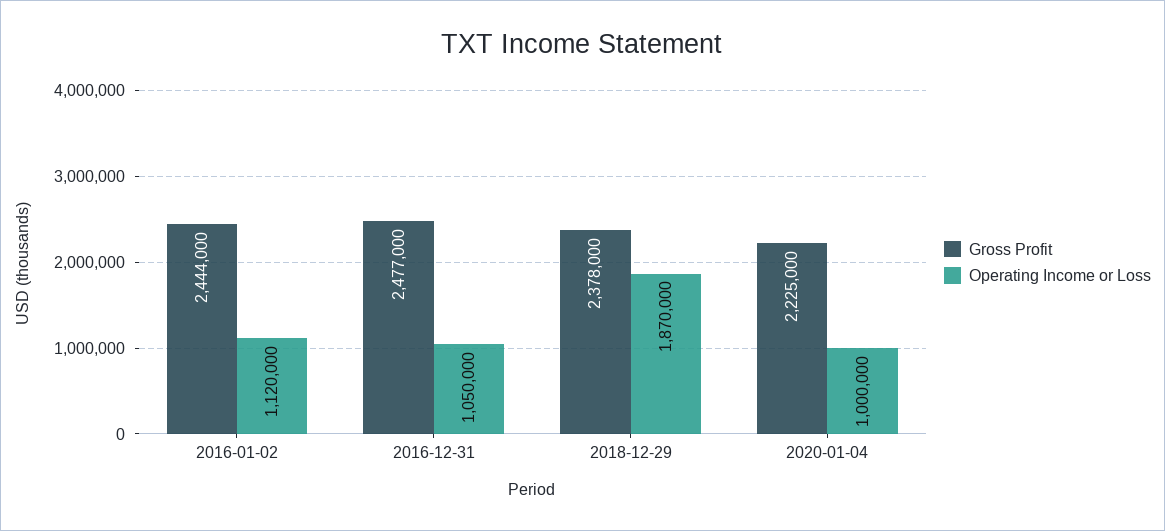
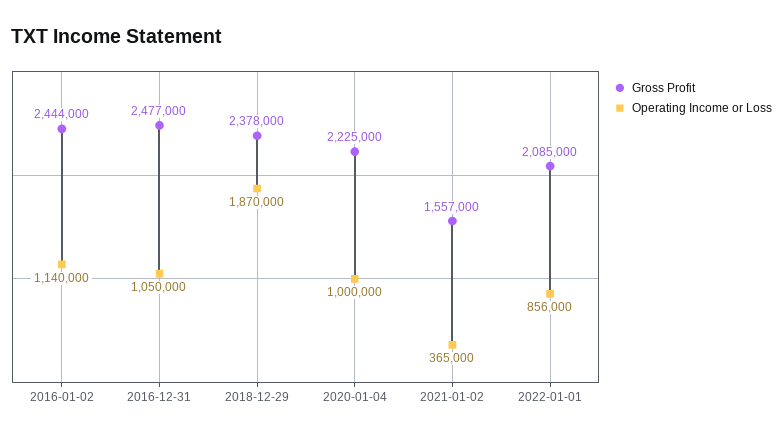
Operating Income or Loss, 2016-01-02: 1120000 -> 1140000
Gross Profit, 2021-01-02: none -> 1557000
Operating Income or Loss, 2021-01-02: none -> 365000
Gross Profit, 2022-01-01: none -> 2085000
Operating Income or Loss, 2022-01-01: none -> 856000

